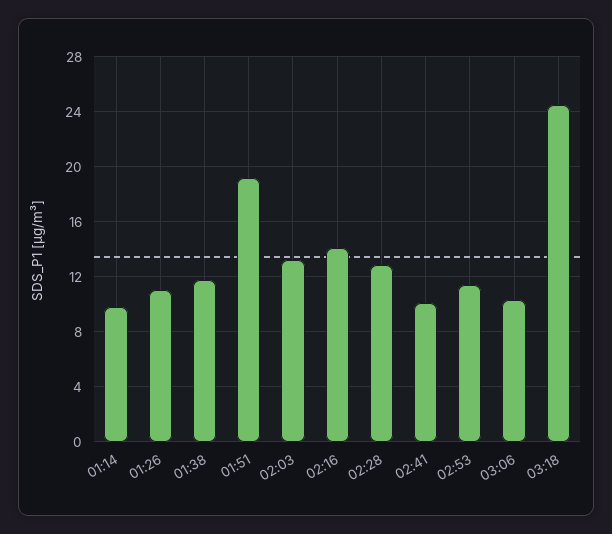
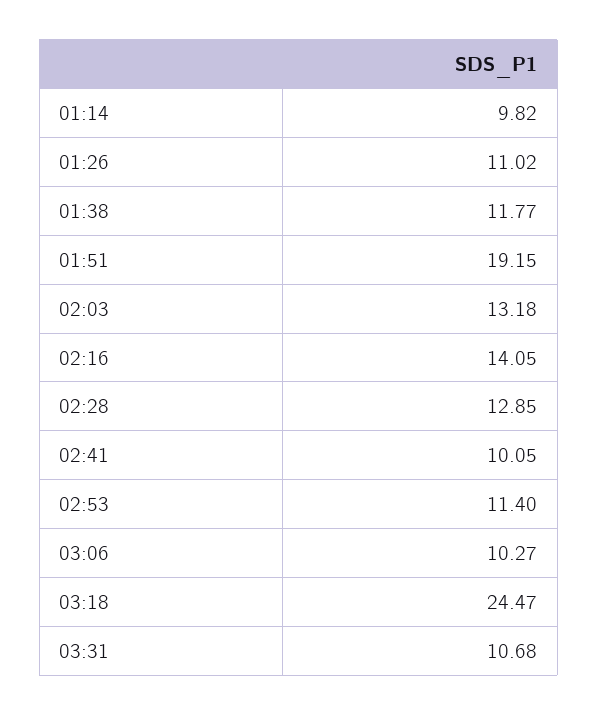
03:31: none -> 10.68

